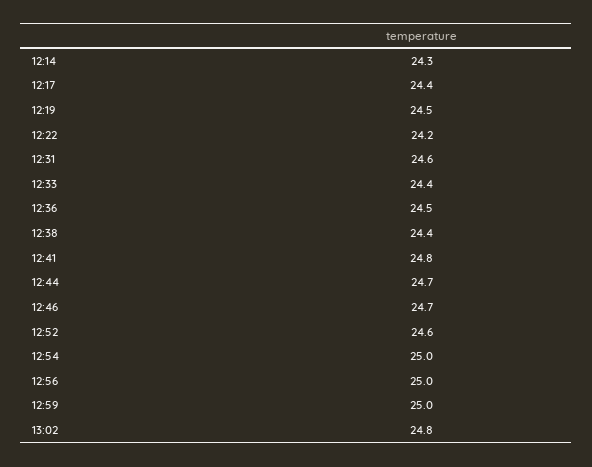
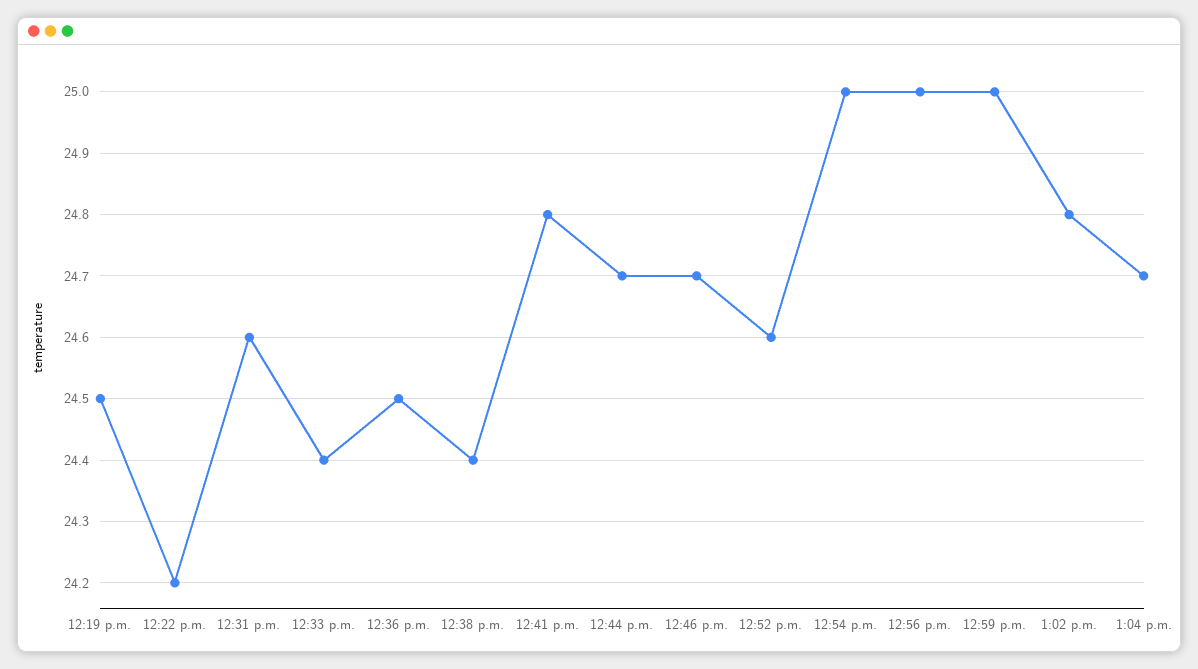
12:14: 24.3 -> none
12:17: 24.4 -> none
1:04 p.m.: none -> 24.7

